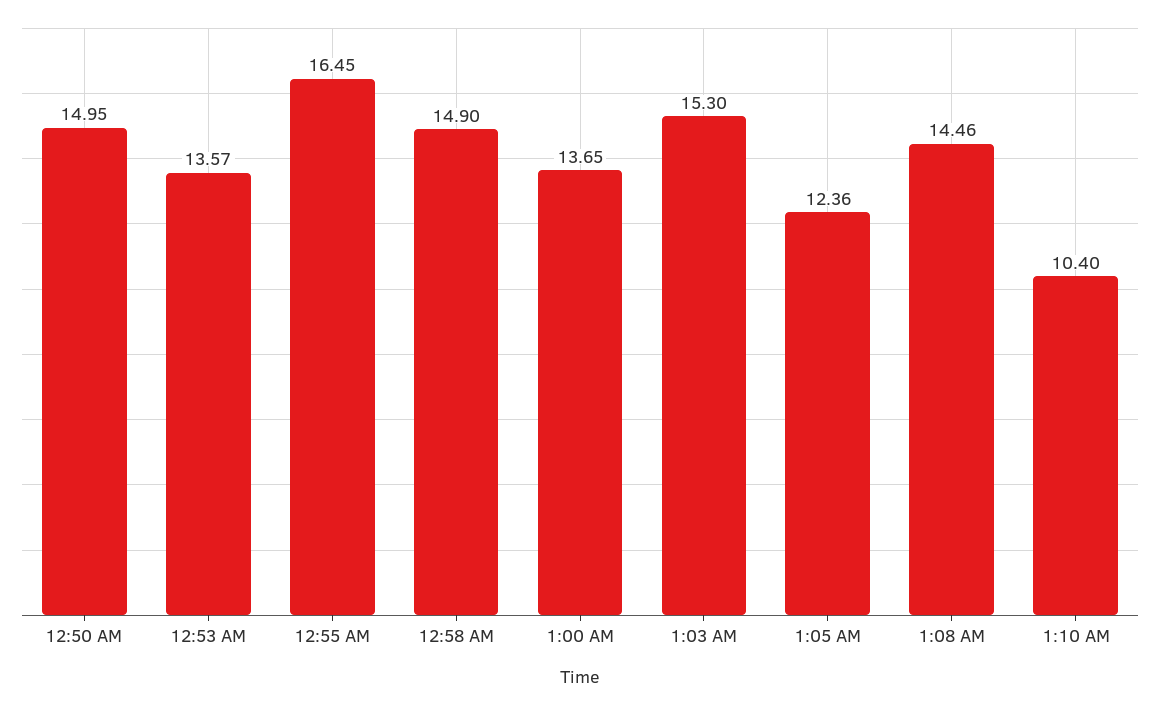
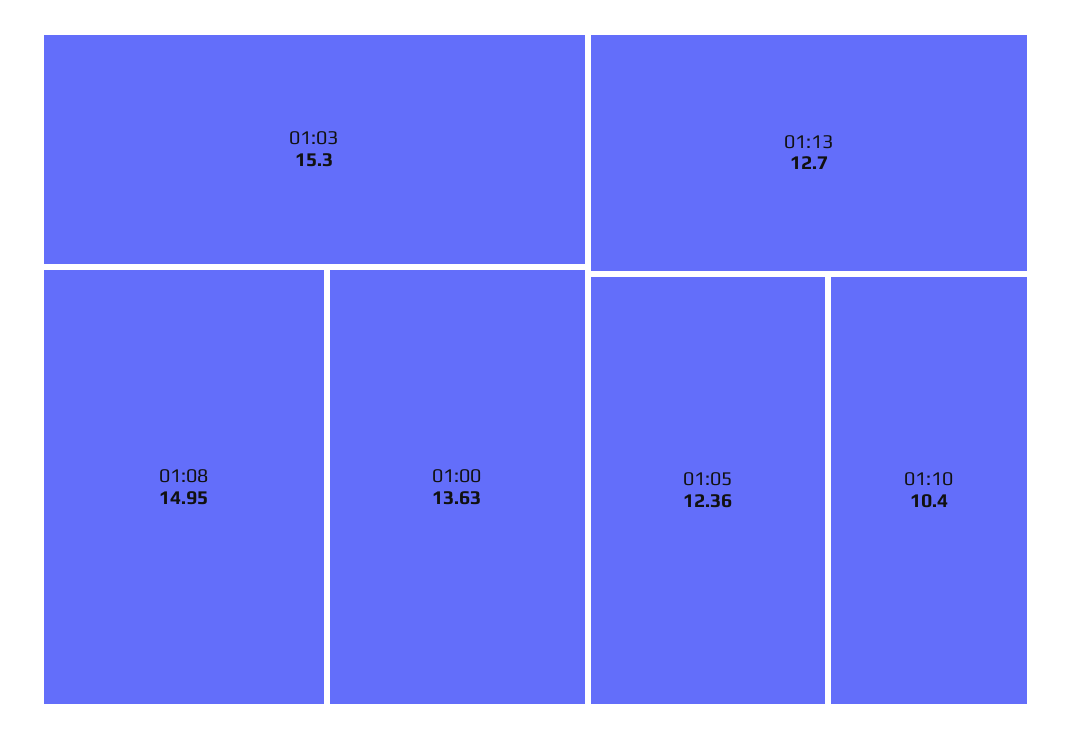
12:50 AM: 14.95 -> none
12:53 AM: 13.57 -> none
12:55 AM: 16.45 -> none
12:58 AM: 14.9 -> none
1:00 AM: 13.65 -> 13.63
1:08 AM: 14.46 -> 14.95
01:13: none -> 12.7

